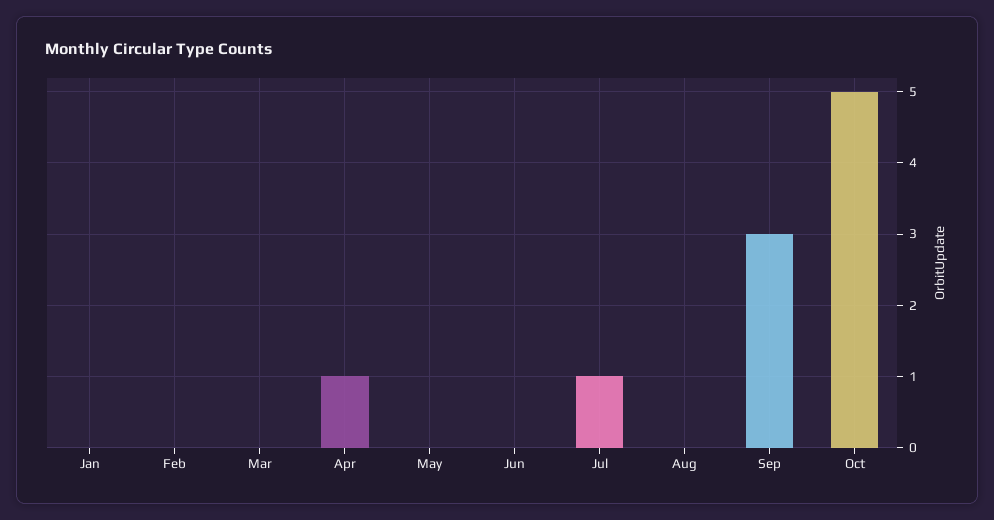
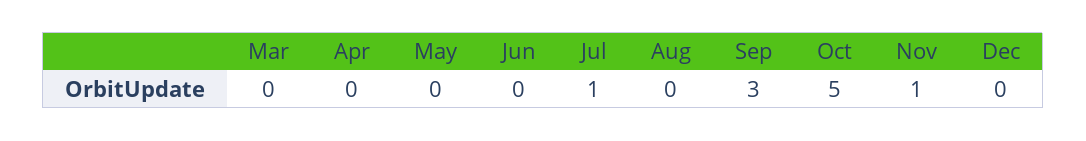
Jan: 0 -> none
Feb: 0 -> none
Apr: 1 -> 0
Nov: none -> 1
Dec: none -> 0

